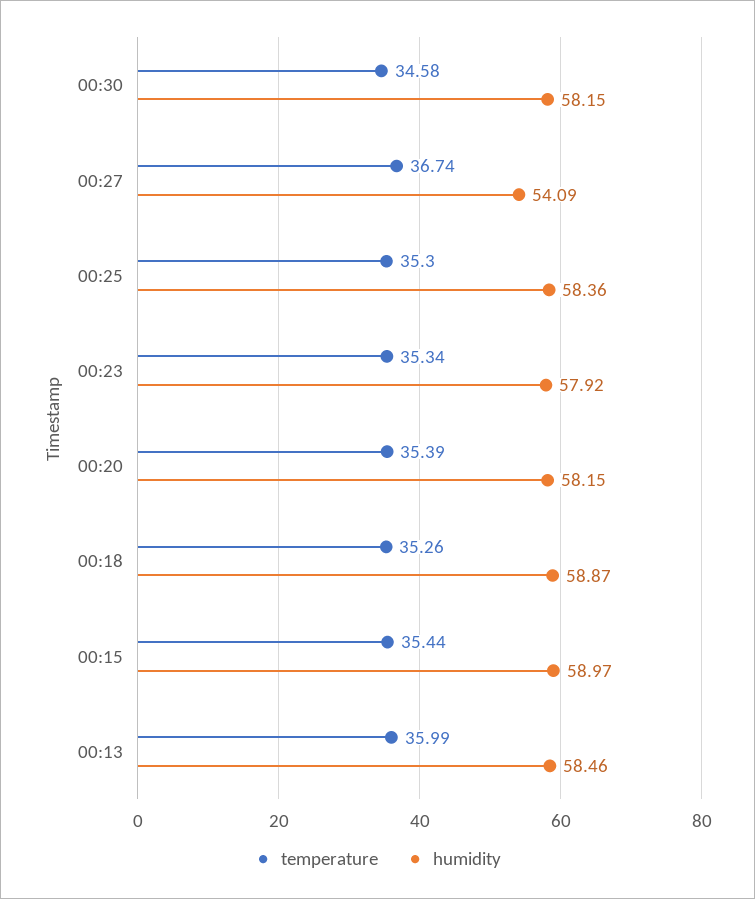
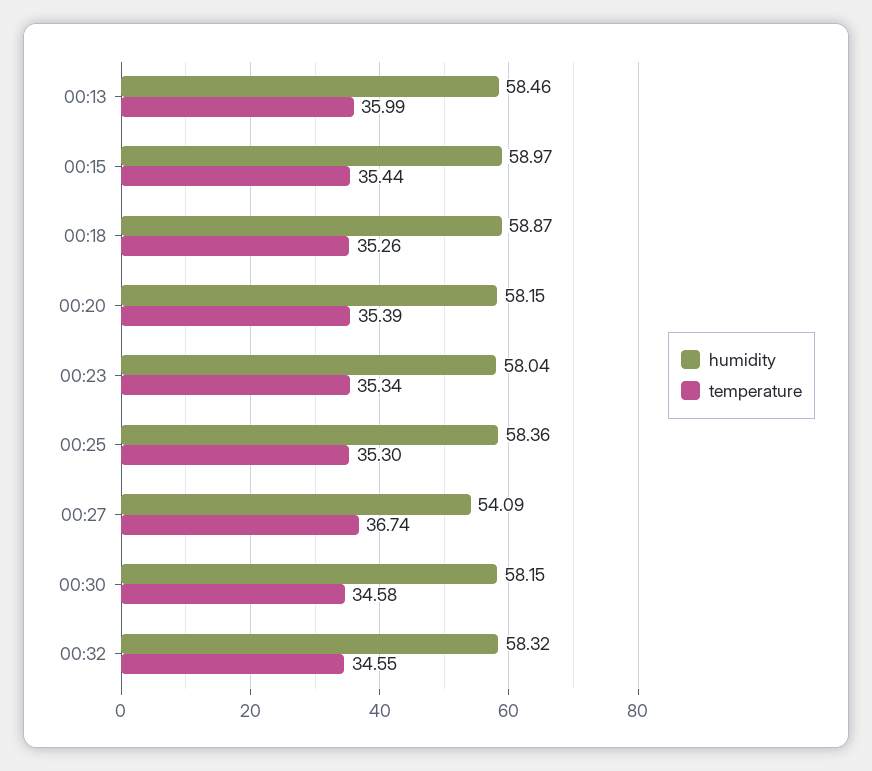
humidity, 00:23: 57.92 -> 58.04
humidity, 00:32: none -> 58.32
temperature, 00:32: none -> 34.55

